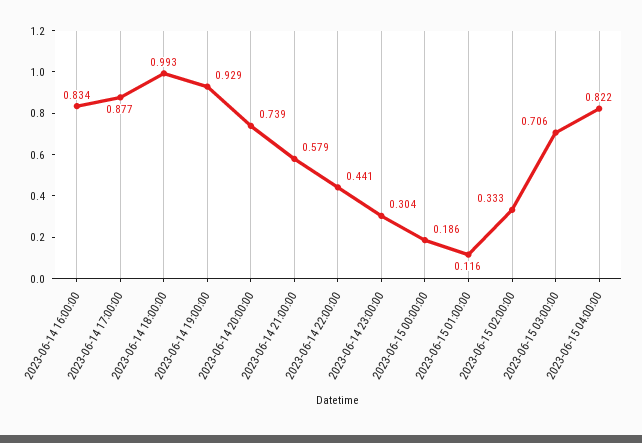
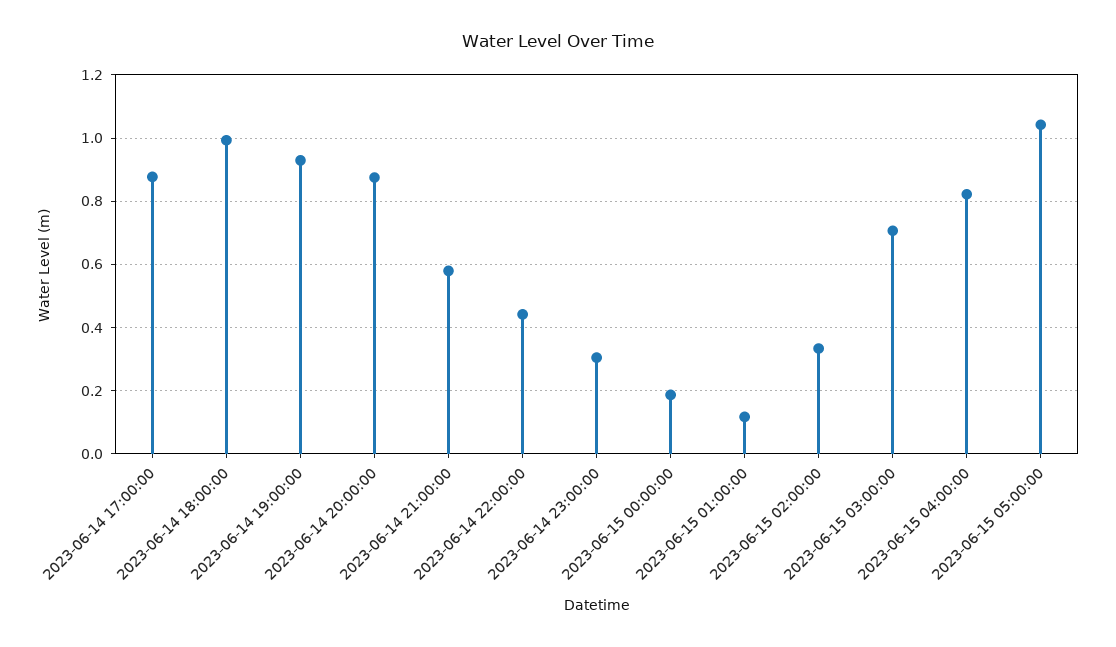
2023-06-14 16:00:00: 0.834 -> none
2023-06-14 20:00:00: 0.739 -> 0.88
2023-06-15 05:00:00: none -> 1.04

